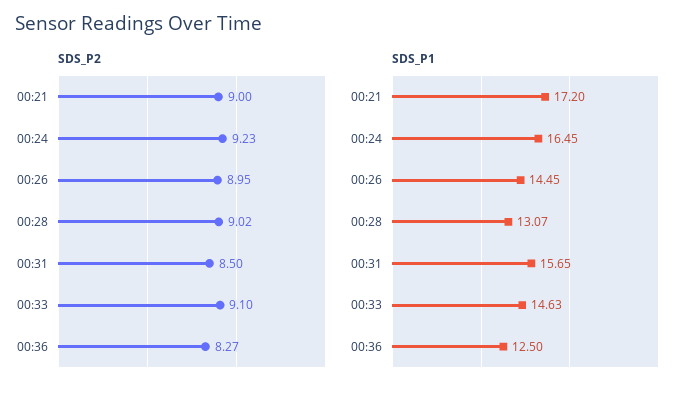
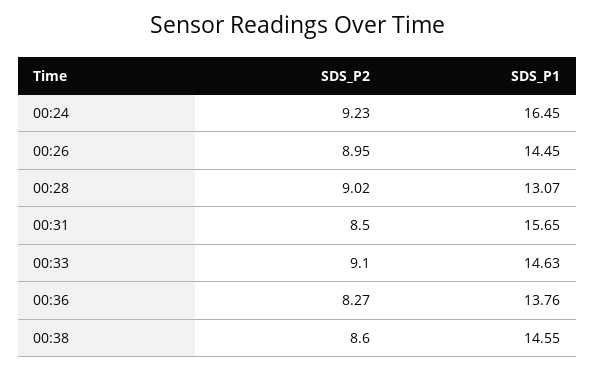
SDS_P2, 00:21: 9 -> none
SDS_P1, 00:21: 17.2 -> none
SDS_P1, 00:36: 12.5 -> 13.76
SDS_P2, 00:38: none -> 8.6
SDS_P1, 00:38: none -> 14.55

